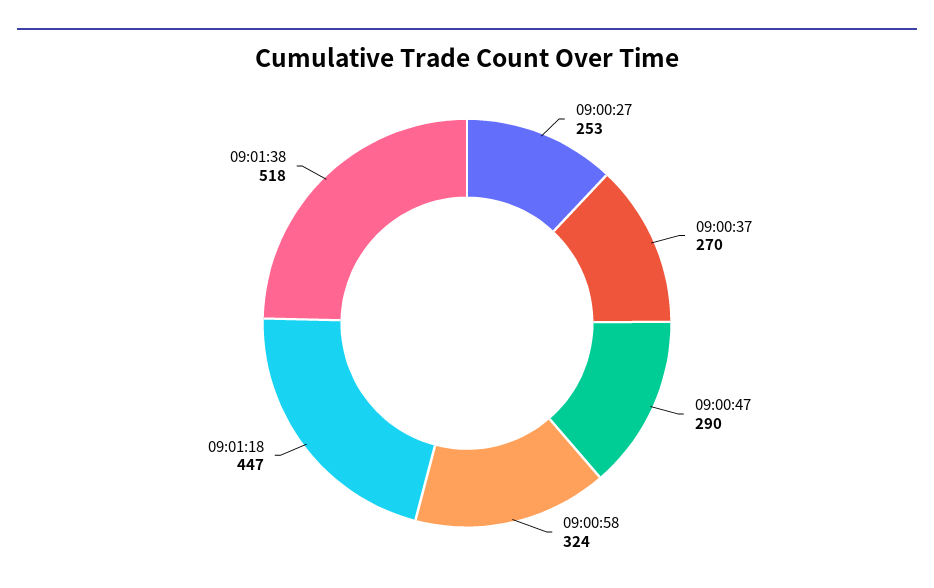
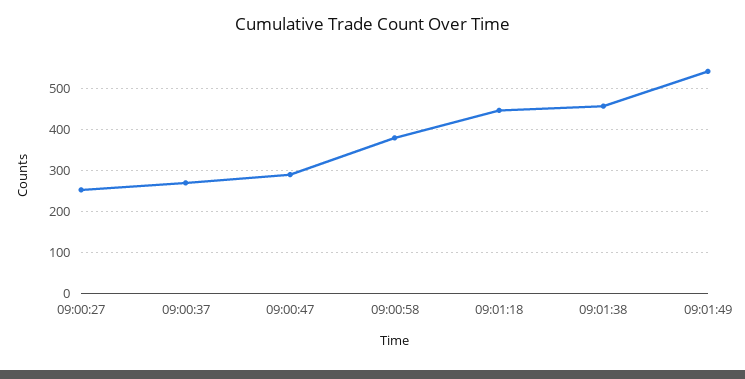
09:00:58: 324 -> 380
09:01:38: 518 -> 460
09:01:49: none -> 540

